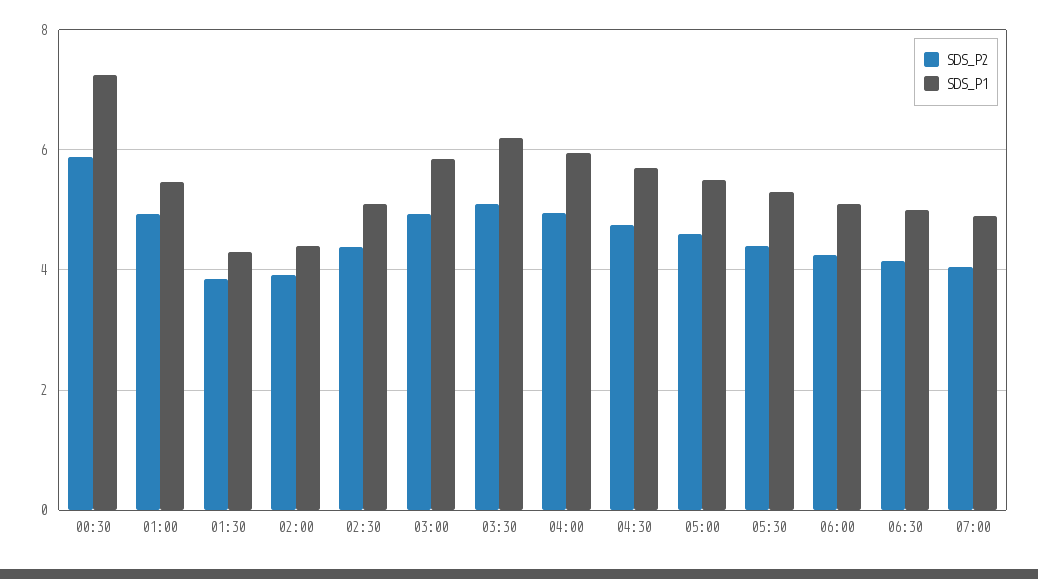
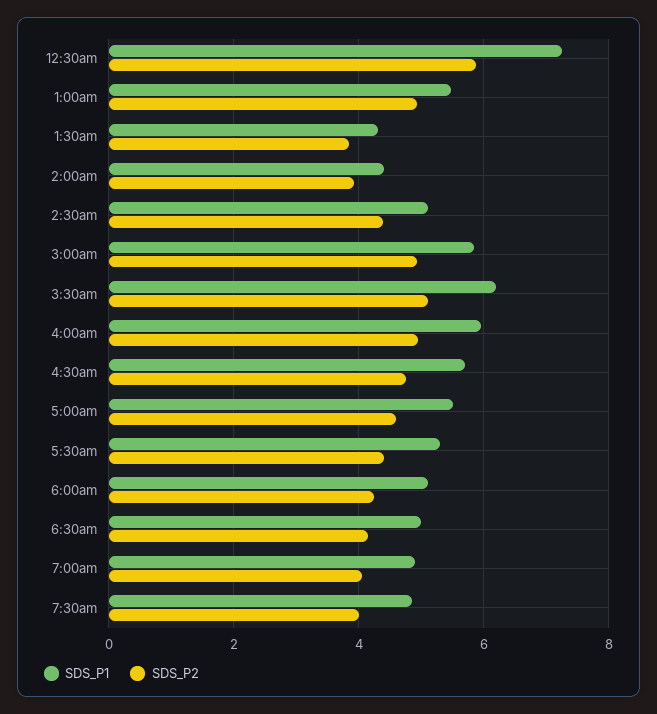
SDS_P1, 7:30am: none -> 4.8
SDS_P2, 7:30am: none -> 4

